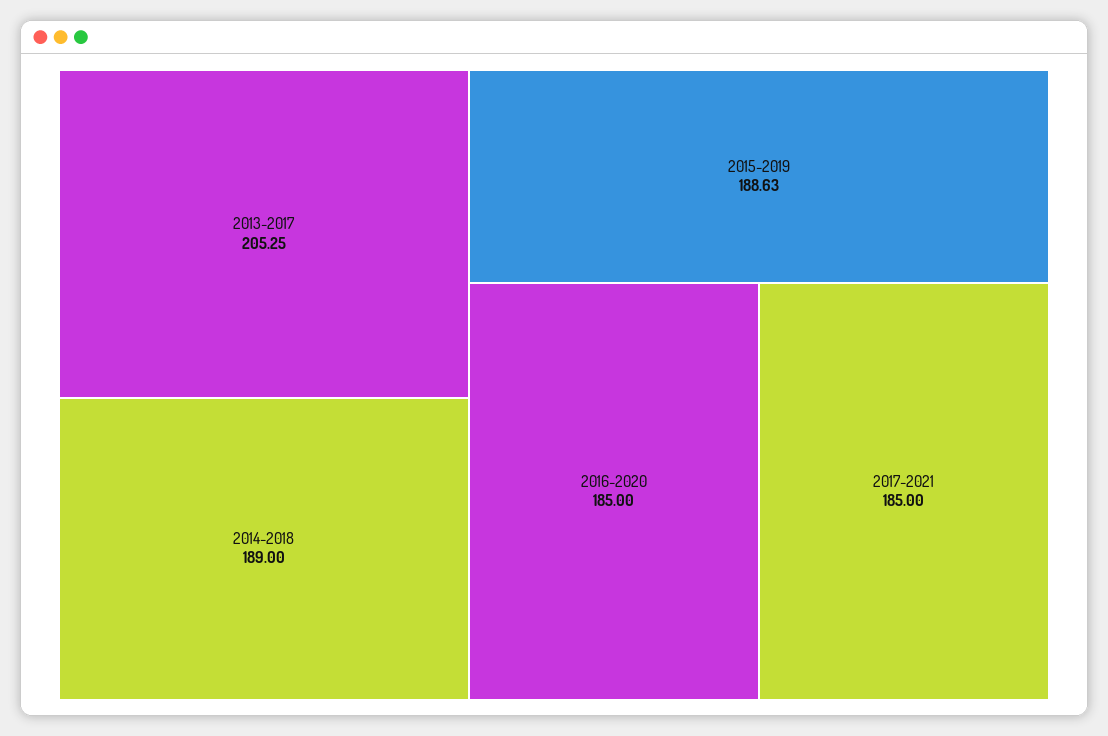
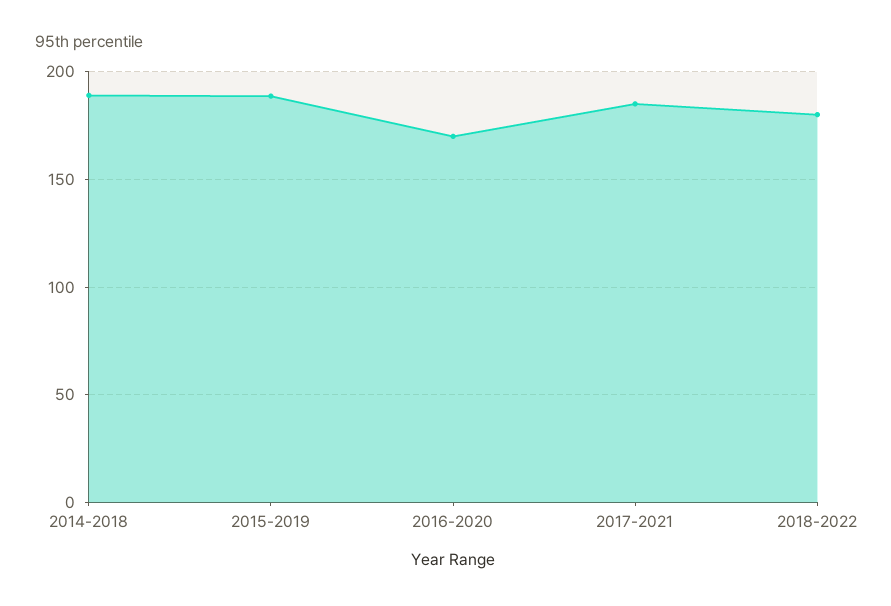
2013-2017: 205.25 -> none
2016-2020: 185 -> 170
2018-2022: none -> 180

